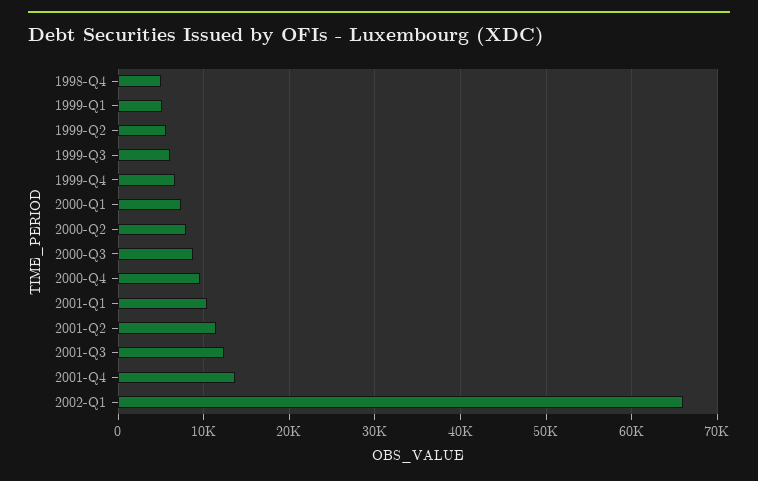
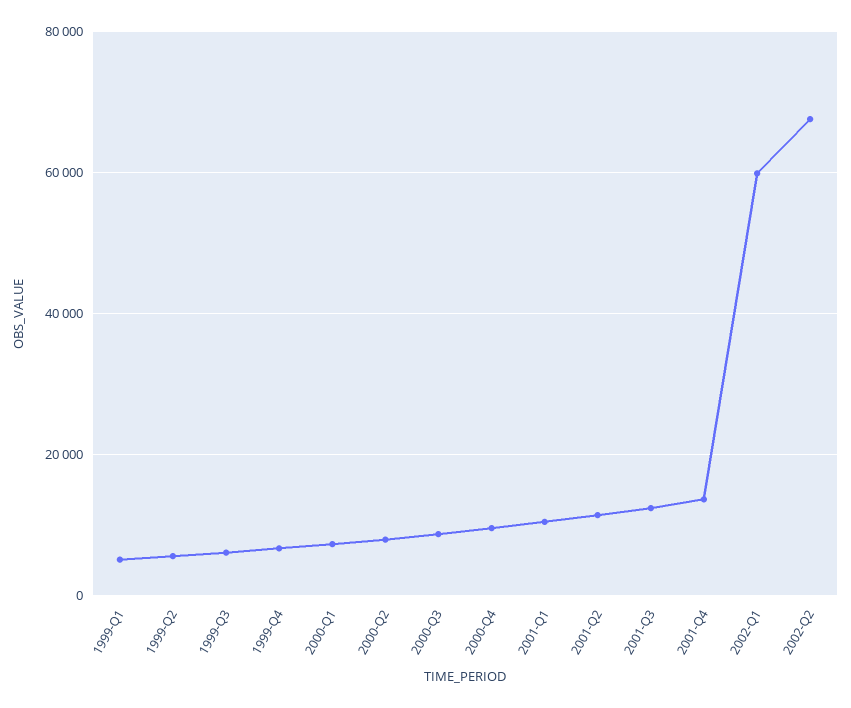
1998-Q4: 5000 -> none
2002-Q1: 66000 -> 60000
2002-Q2: none -> 68000

